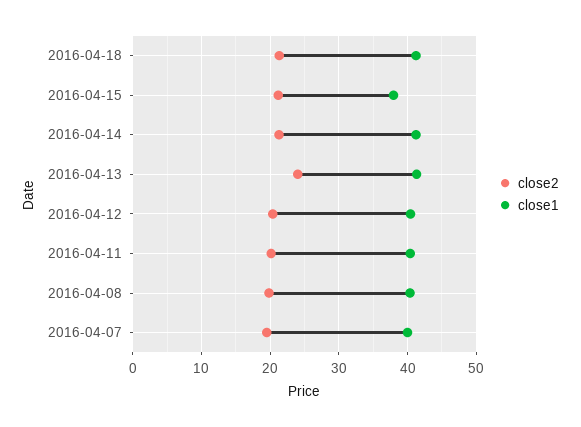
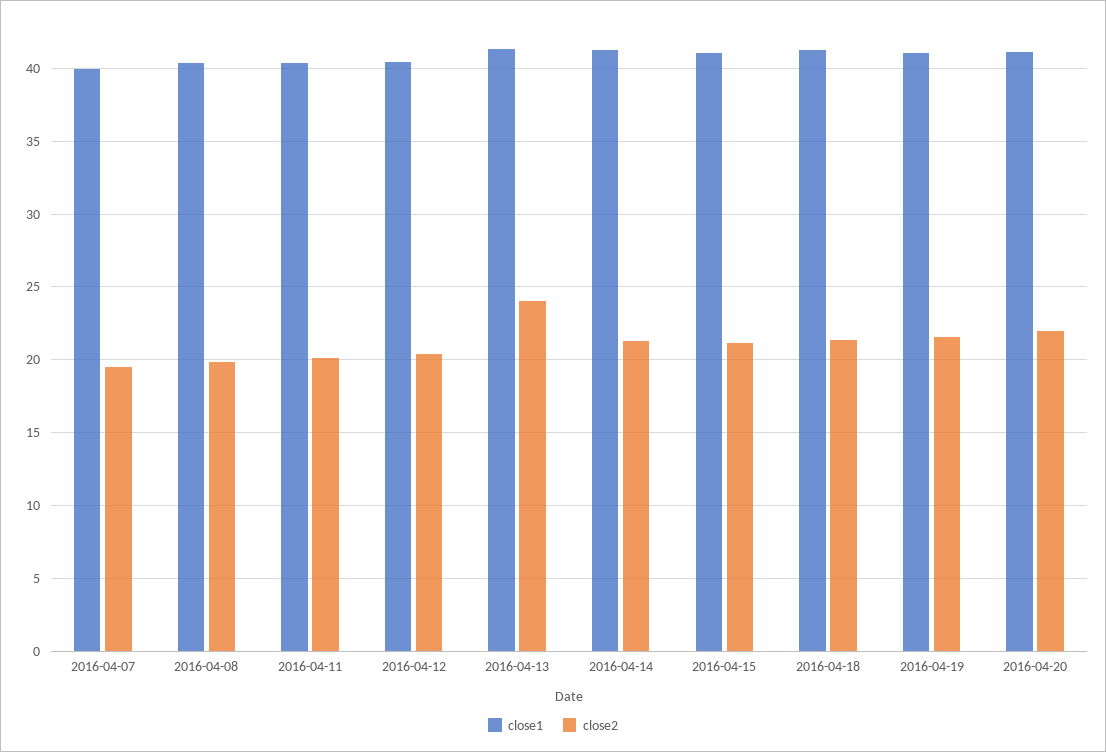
close1, 2016-04-15: 38 -> 41
close1, 2016-04-19: none -> 41
close2, 2016-04-19: none -> 21.5
close1, 2016-04-20: none -> 41
close2, 2016-04-20: none -> 22

